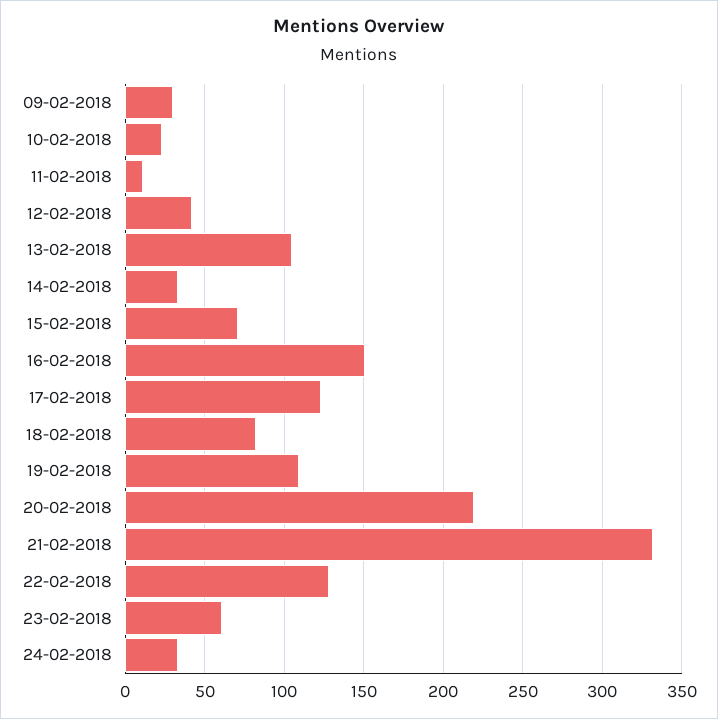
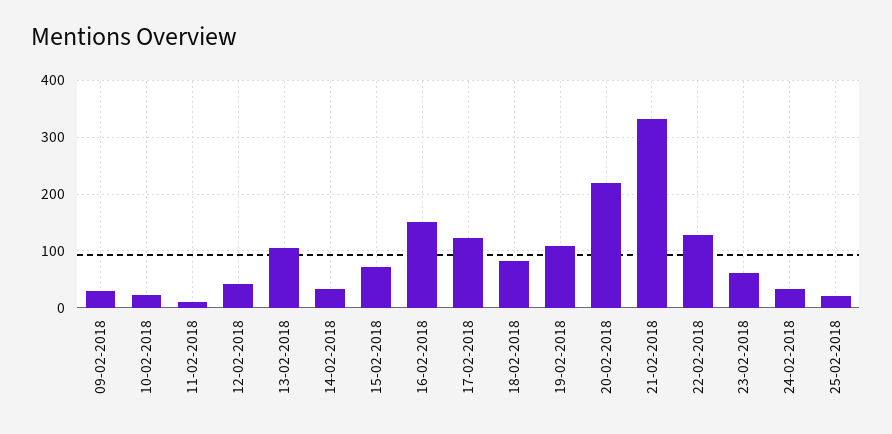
25-02-2018: none -> 20

